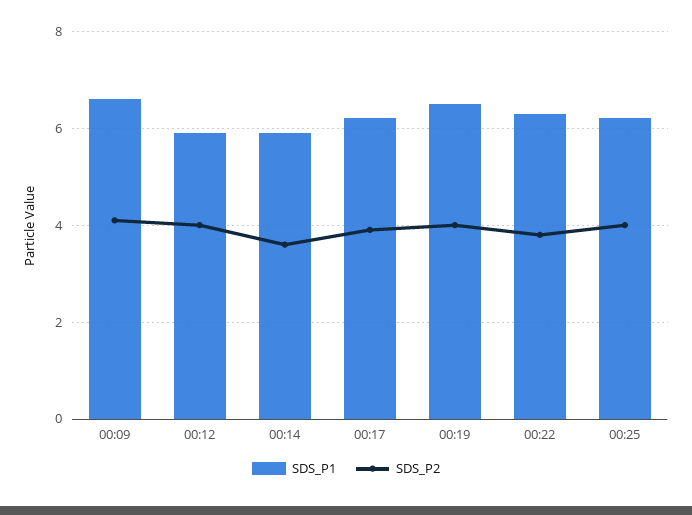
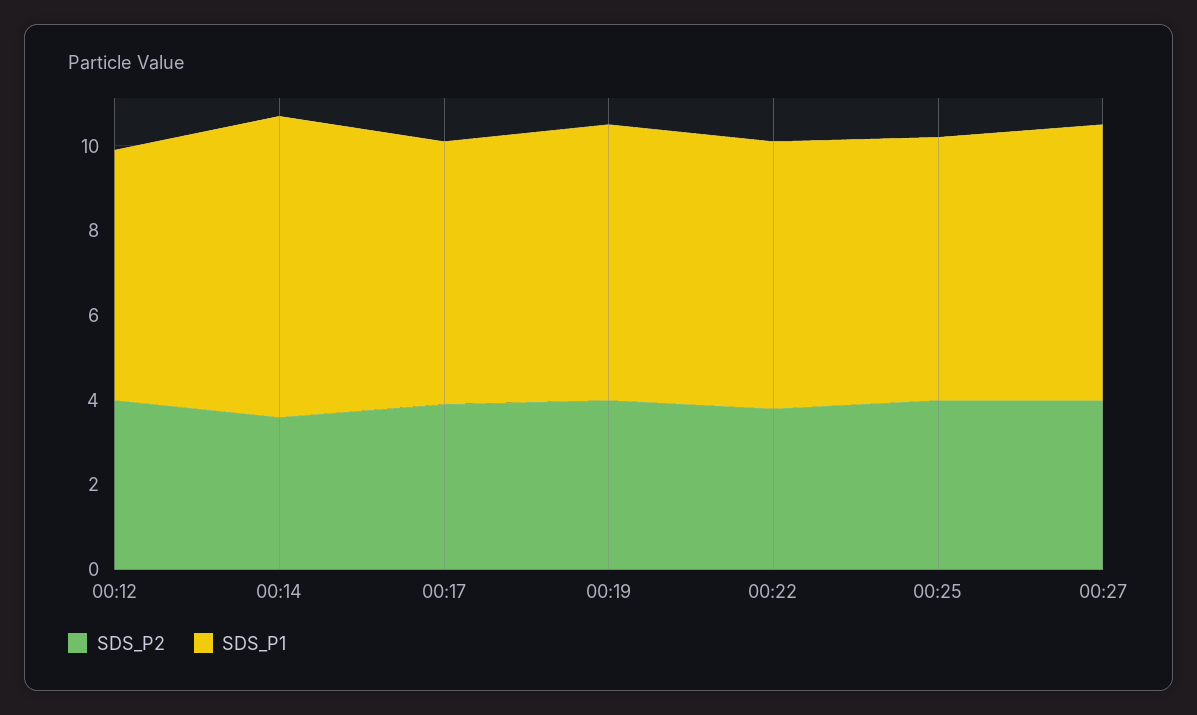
SDS_P1, 00:09: 6.5 -> none
SDS_P2, 00:09: 4 -> none
SDS_P1, 00:14: 6 -> 7
SDS_P2, 00:27: none -> 4
SDS_P1, 00:27: none -> 6.5

